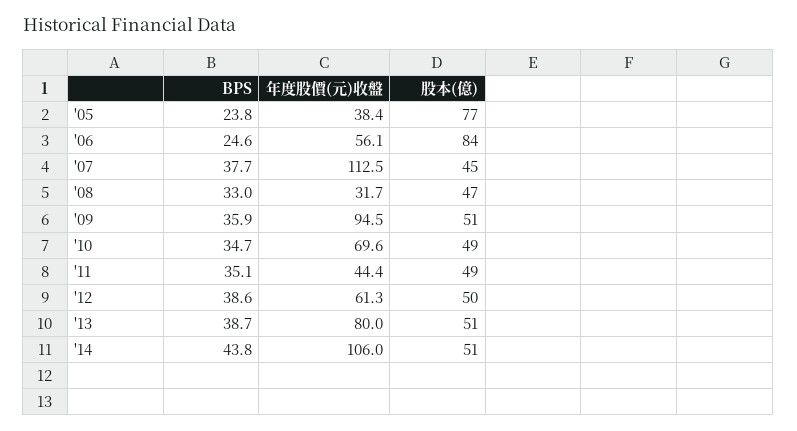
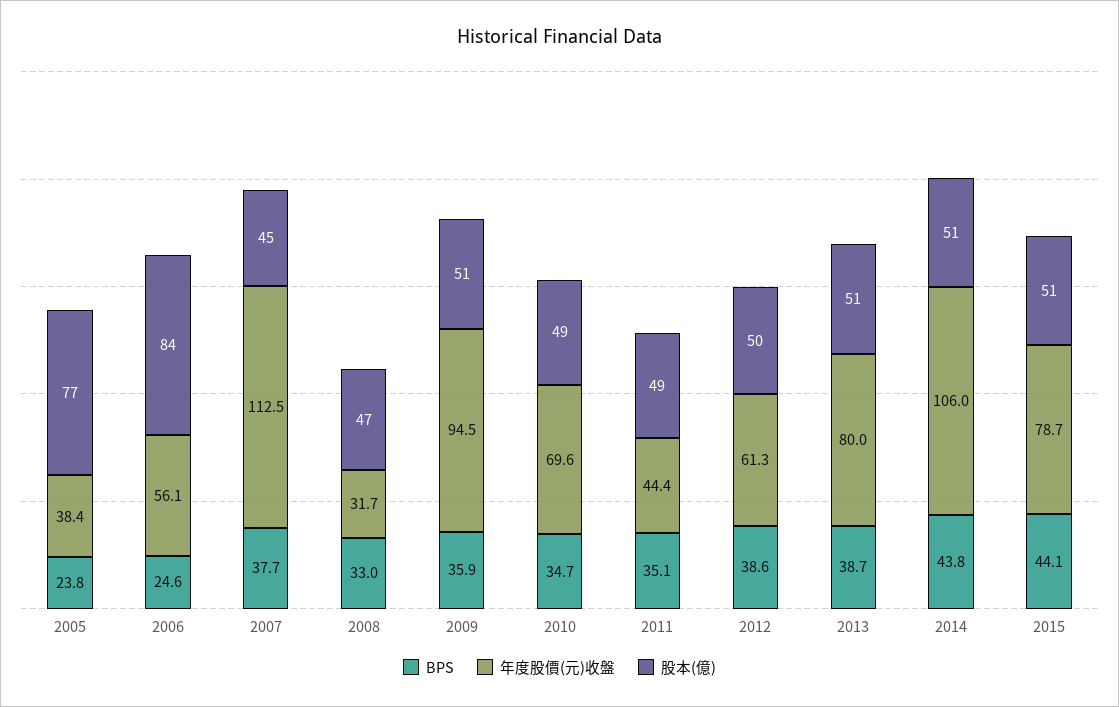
BPS, 2015: none -> 44.1
年度股價(元)收盤, 2015: none -> 78.7
股本(億), 2015: none -> 51

